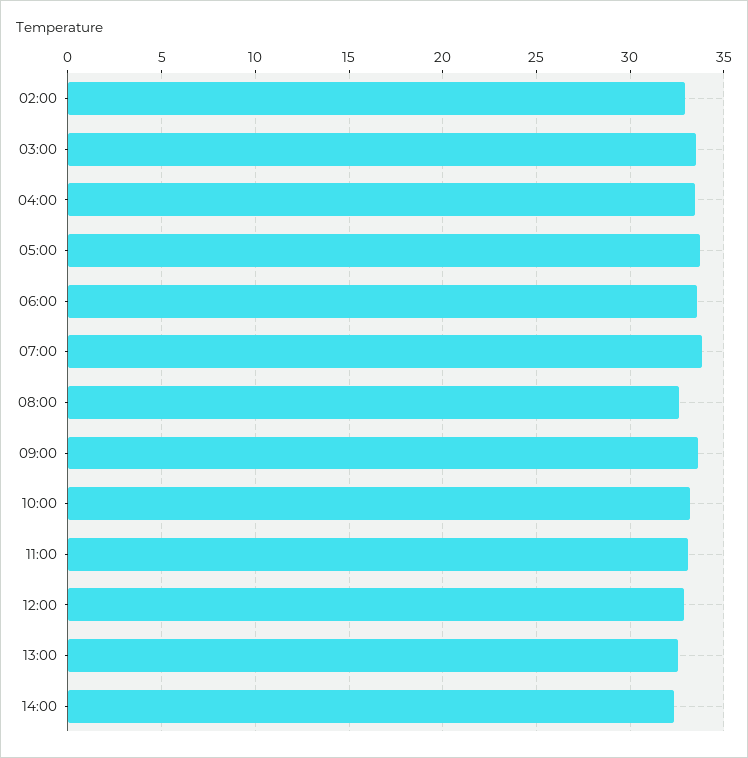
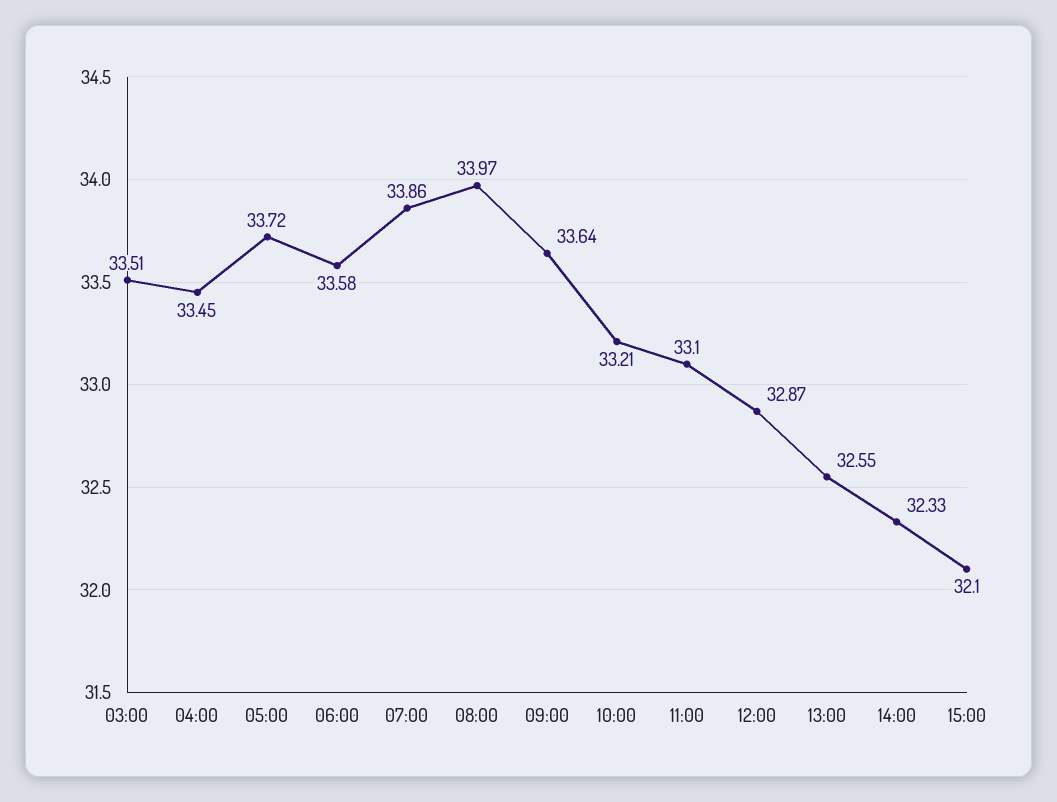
02:00: 33 -> none
08:00: 32.5 -> 33.97
15:00: none -> 32.1

